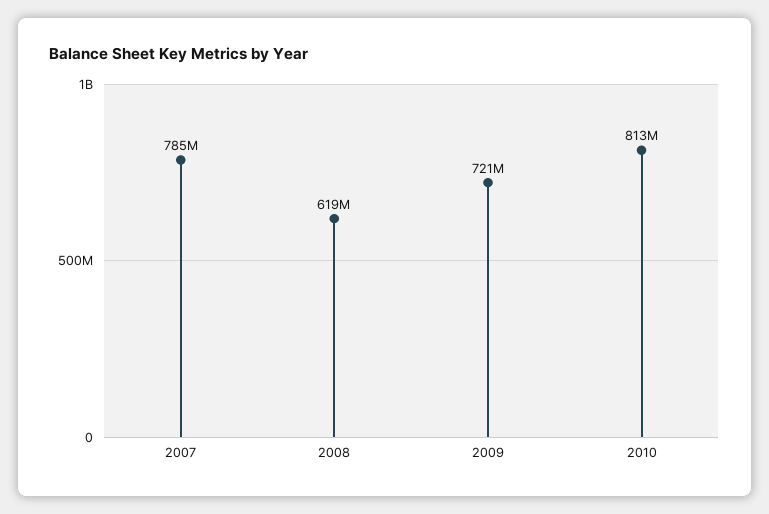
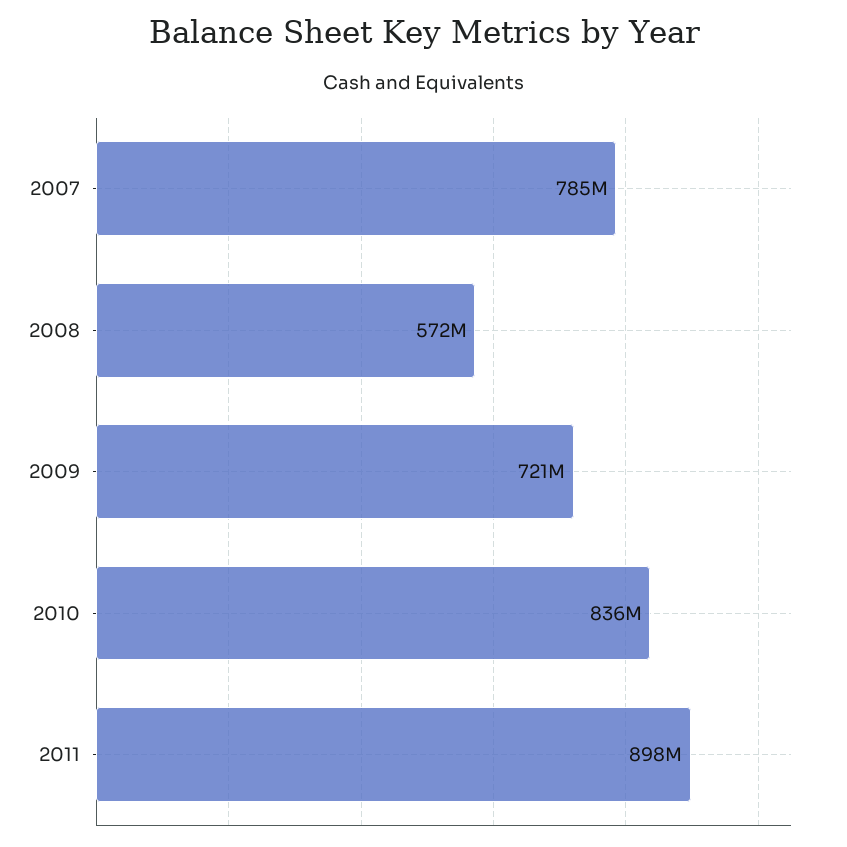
2008: 619000000 -> 572000000
2010: 813000000 -> 836000000
2011: none -> 898000000

